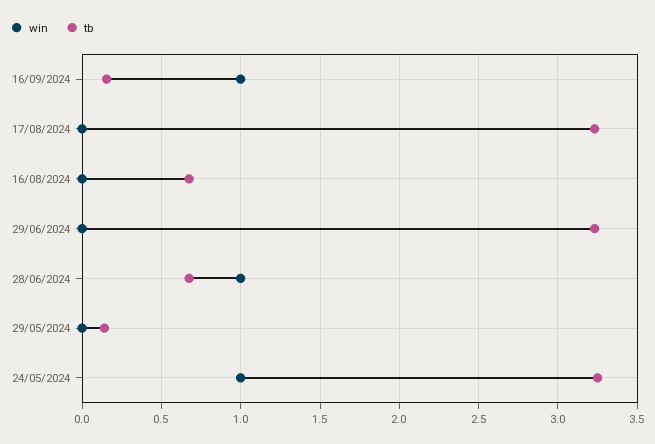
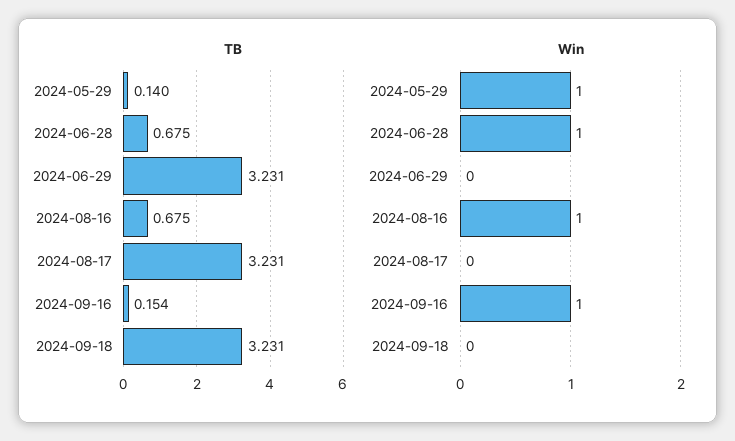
win, 16/08/2024: 0 -> 1
win, 29/05/2024: 0 -> 1
win, 24/05/2024: 1 -> none
tb, 24/05/2024: 3.25 -> none
tb, 2024-09-18: none -> 3.231
win, 2024-09-18: none -> 0

